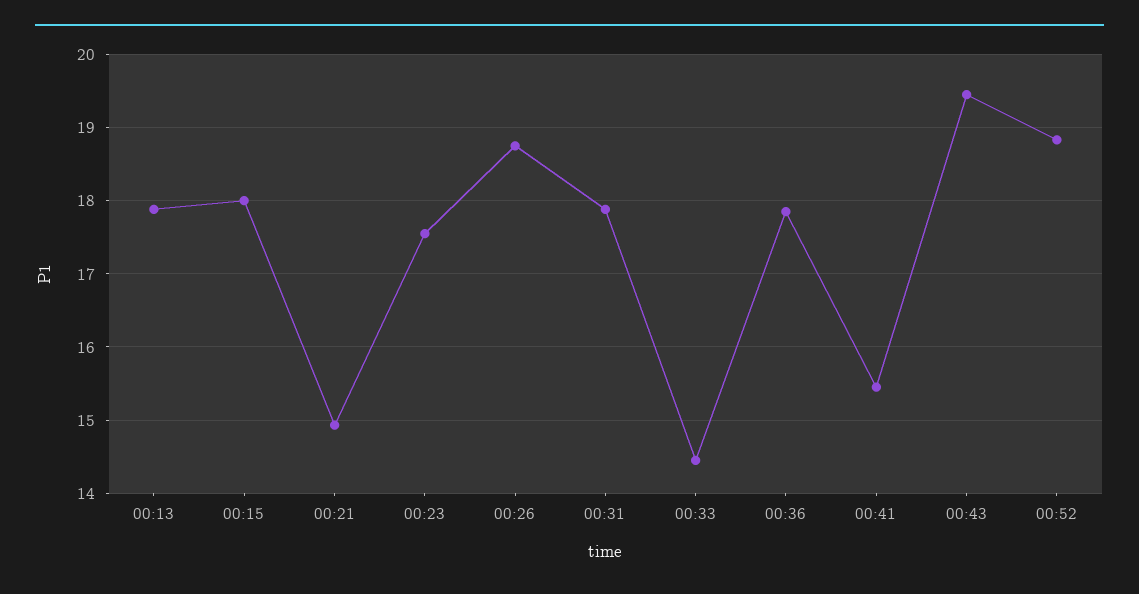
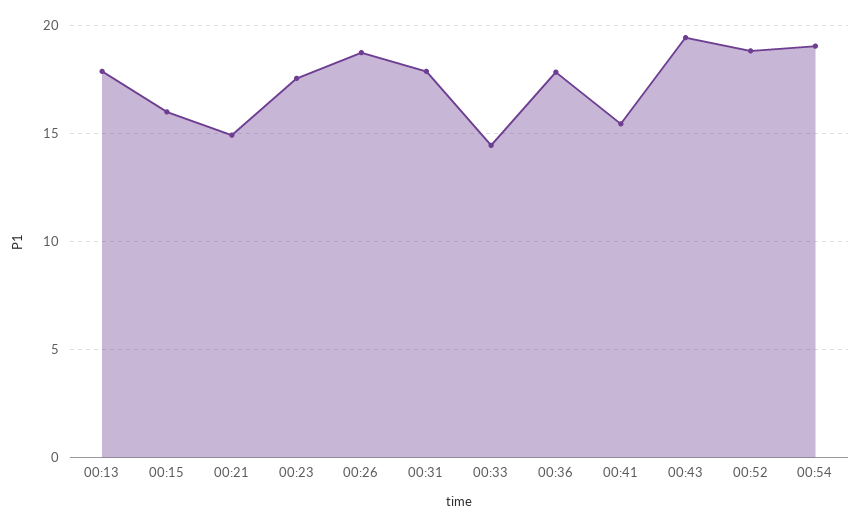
00:15: 18 -> 16
00:54: none -> 19

